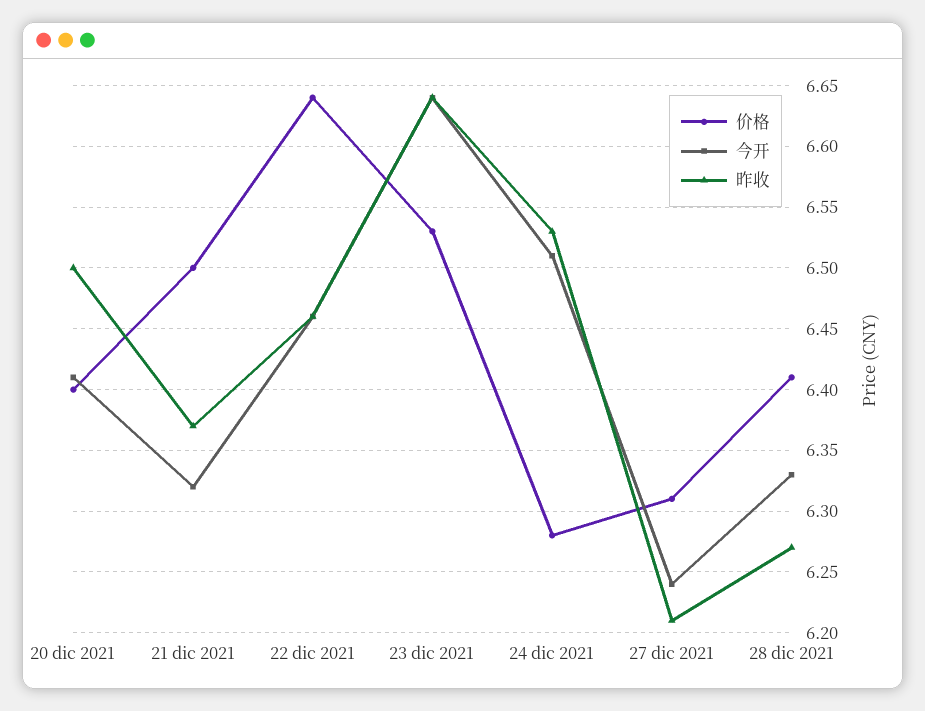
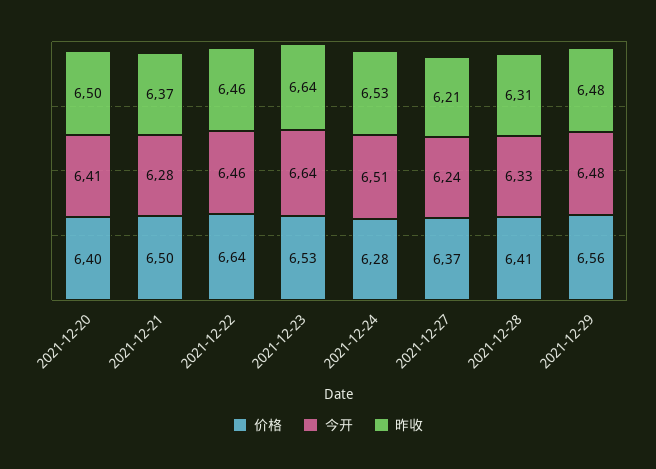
今开, 21 dic 2021: 6.32 -> 6.28
价格, 27 dic 2021: 6.31 -> 6.37
昨收, 28 dic 2021: 6.27 -> 6.31
价格, 2021-12-29: none -> 6.56
今开, 2021-12-29: none -> 6.48
昨收, 2021-12-29: none -> 6.48

